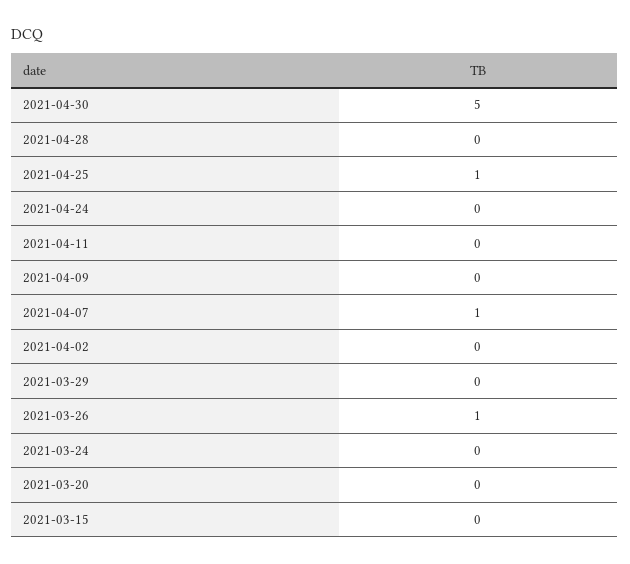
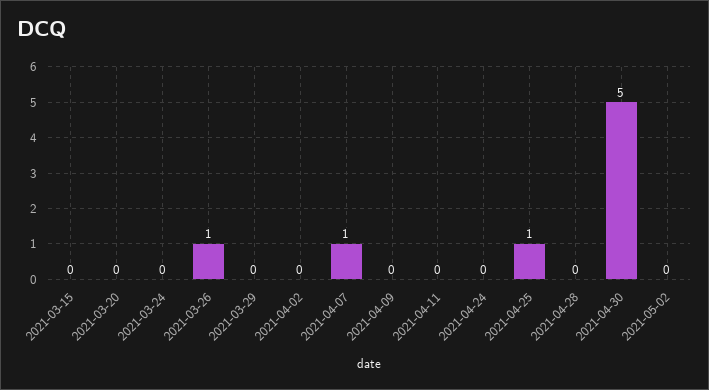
2021-05-02: none -> 0

